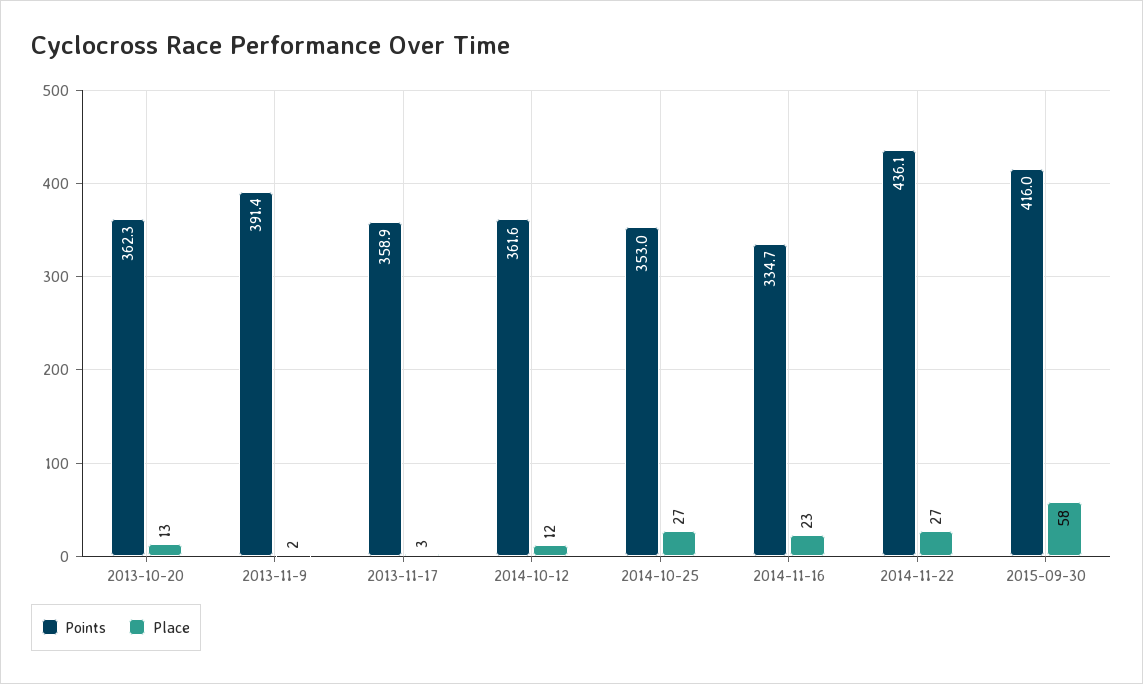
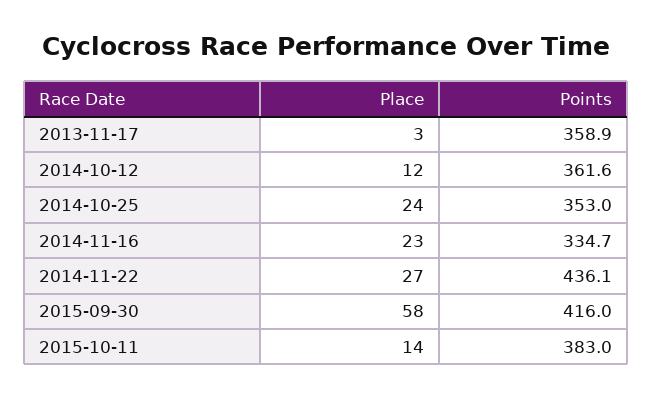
Points, 2013-10-20: 362.3 -> none
Place, 2013-10-20: 13 -> none
Points, 2013-11-9: 391.4 -> none
Place, 2013-11-9: 2 -> none
Place, 2014-10-25: 27 -> 24
Place, 2015-10-11: none -> 14
Points, 2015-10-11: none -> 383

